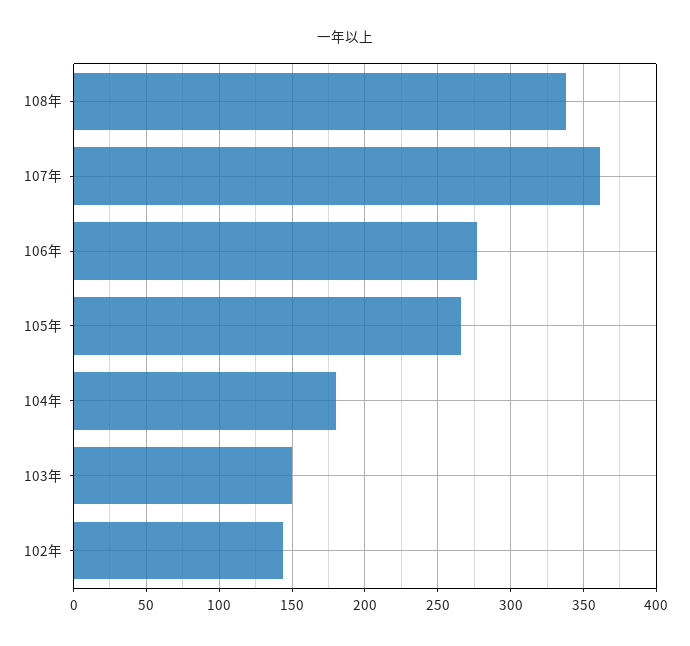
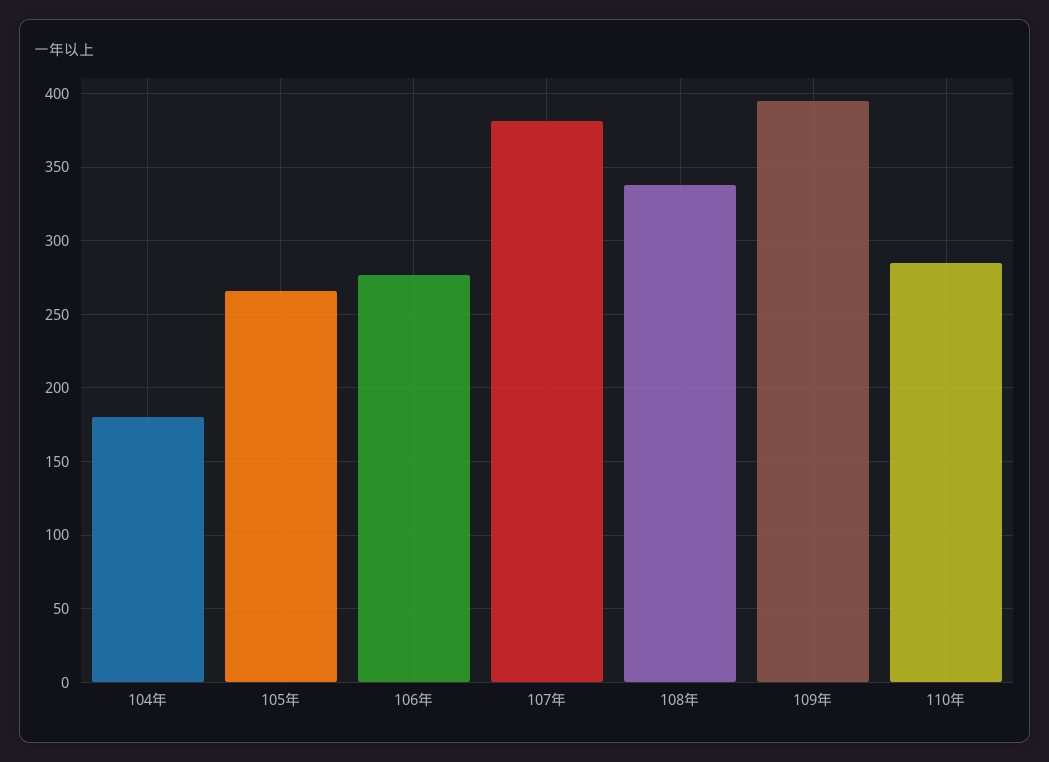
107年: 360 -> 380
103年: 150 -> none
102年: 145 -> none
109年: none -> 395
110年: none -> 285

